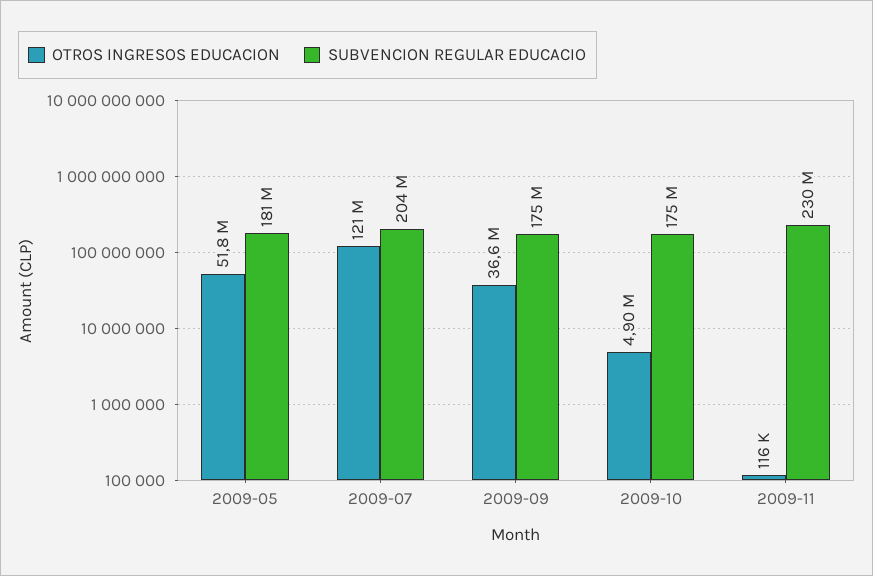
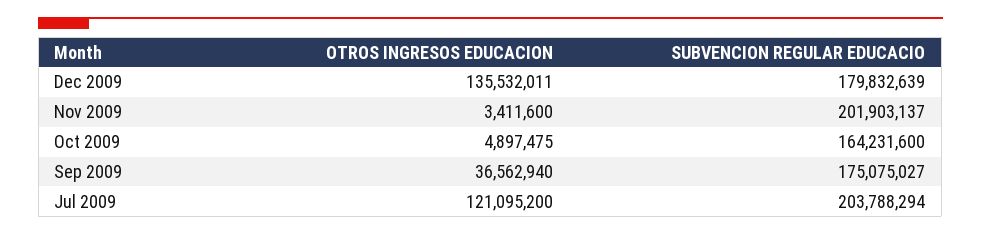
OTROS INGRESOS EDUCACION, 2009-05: 51800000 -> none
SUBVENCION REGULAR EDUCACIO, 2009-05: 181000000 -> none
SUBVENCION REGULAR EDUCACIO, 2009-10: 175000000 -> 164231600
OTROS INGRESOS EDUCACION, 2009-11: 116000 -> 3411600
SUBVENCION REGULAR EDUCACIO, 2009-11: 230000000 -> 201903137
OTROS INGRESOS EDUCACION, Dec 2009: none -> 135532011
SUBVENCION REGULAR EDUCACIO, Dec 2009: none -> 179832639

